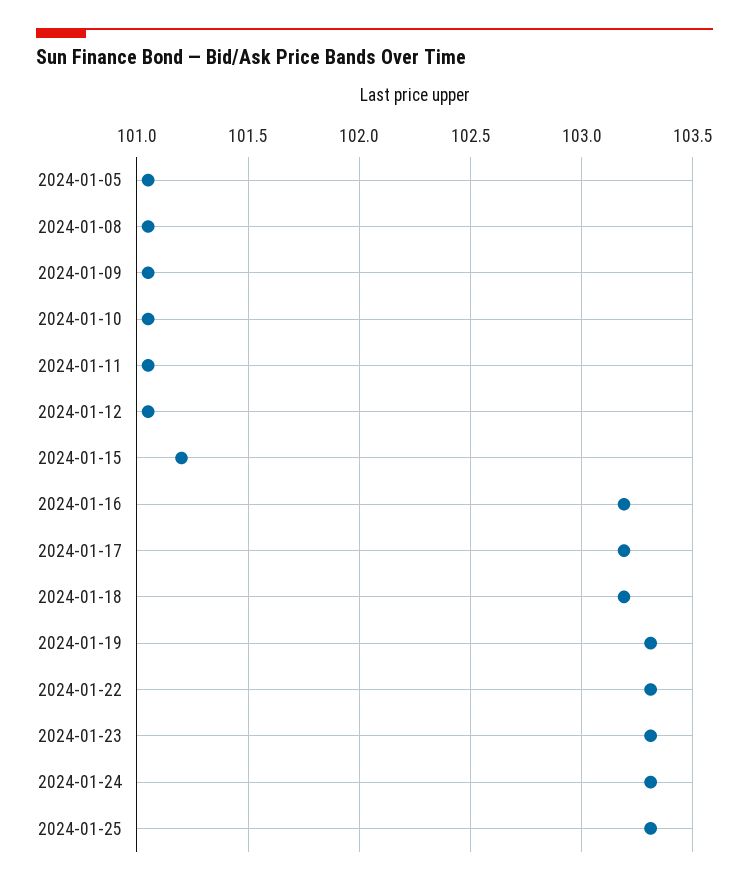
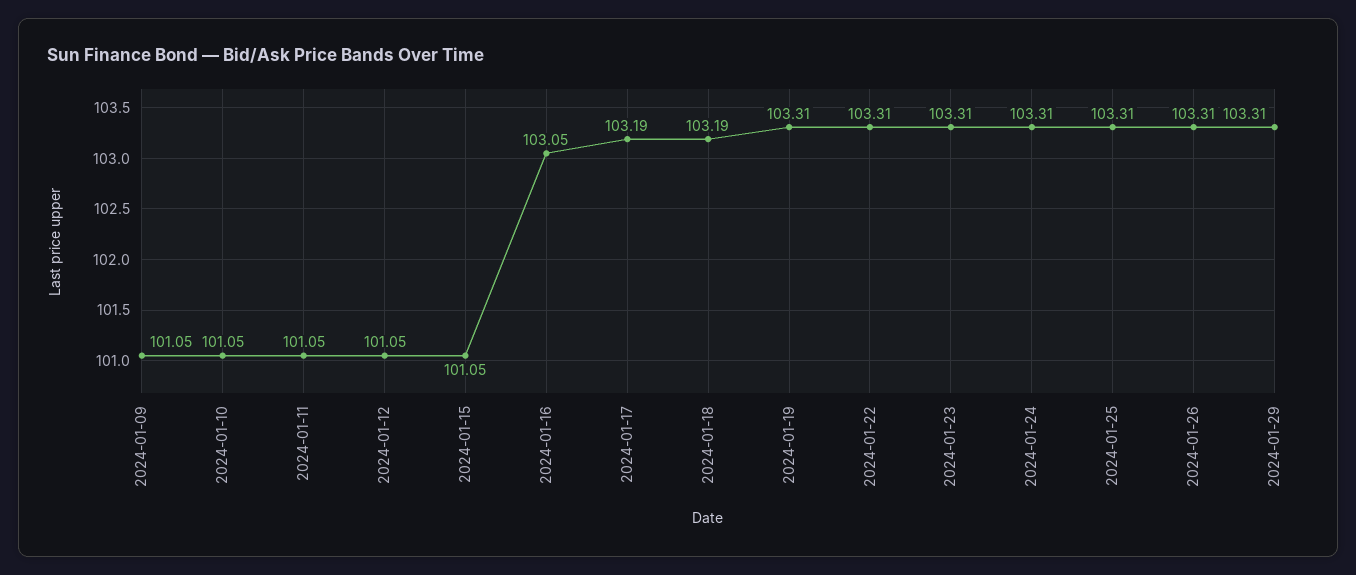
2024-01-05: 101.05 -> none
2024-01-08: 101.05 -> none
2024-01-15: 101.2 -> 101.05
2024-01-16: 103.2 -> 103.05
2024-01-26: none -> 103.31
2024-01-29: none -> 103.31

